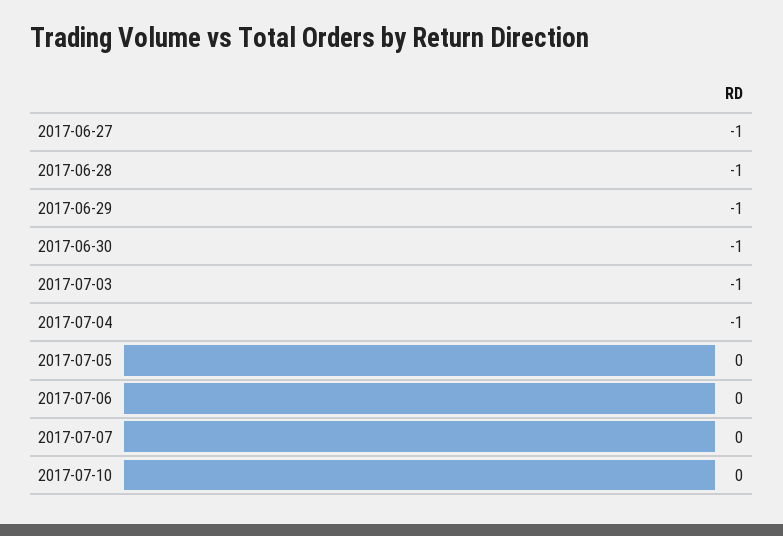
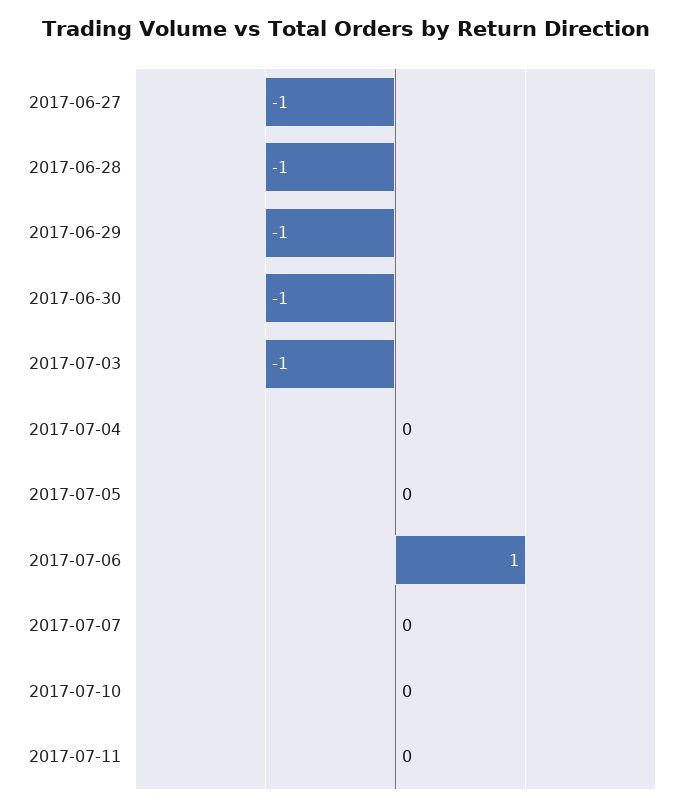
2017-07-04: -1 -> 0
2017-07-06: 0 -> 1
2017-07-11: none -> 0

